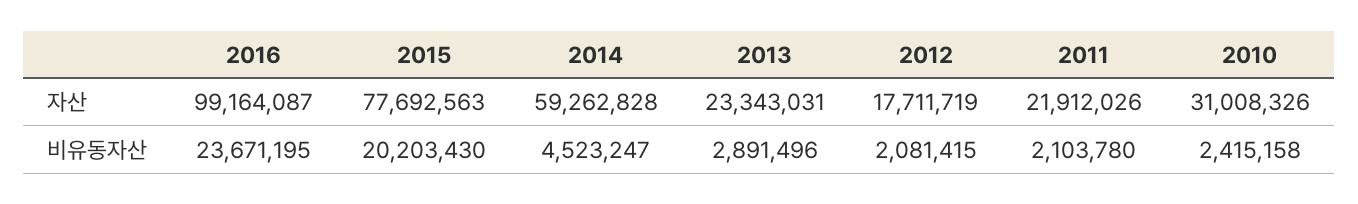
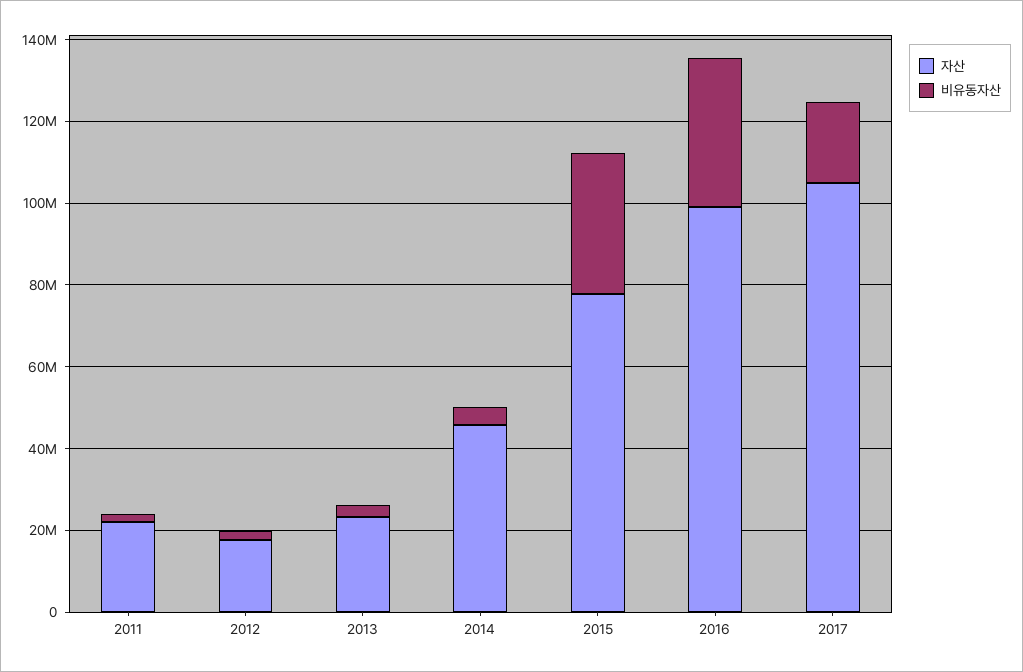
자산, 2014: 59262828 -> 45000000
자산, 2010: 31008326 -> none
비유동자산, 2016: 23671195 -> 35000000
비유동자산, 2015: 20203430 -> 35000000
비유동자산, 2010: 2415158 -> none
자산, 2017: none -> 105000000
비유동자산, 2017: none -> 20000000

